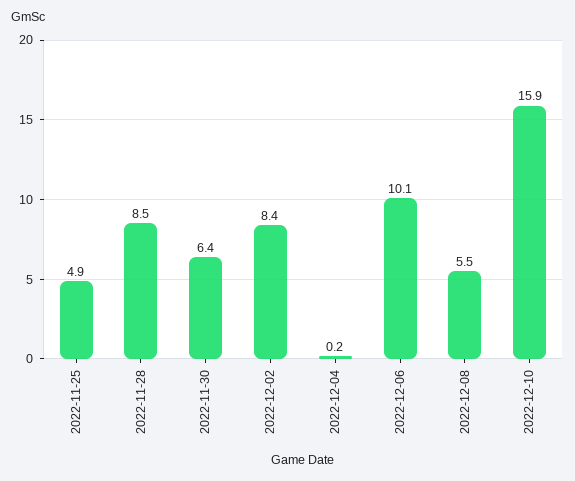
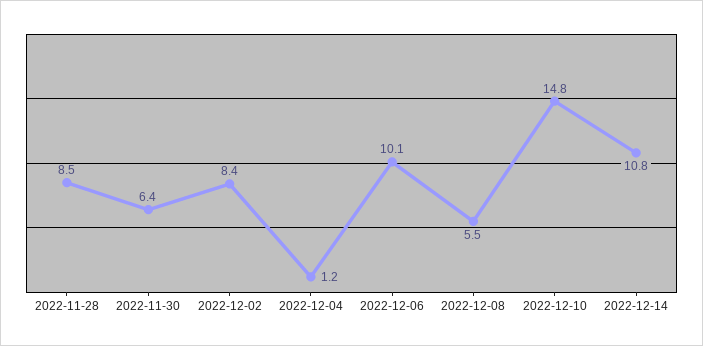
2022-11-25: 4.9 -> none
2022-12-04: 0.2 -> 1.2
2022-12-10: 15.9 -> 14.8
2022-12-14: none -> 10.8

